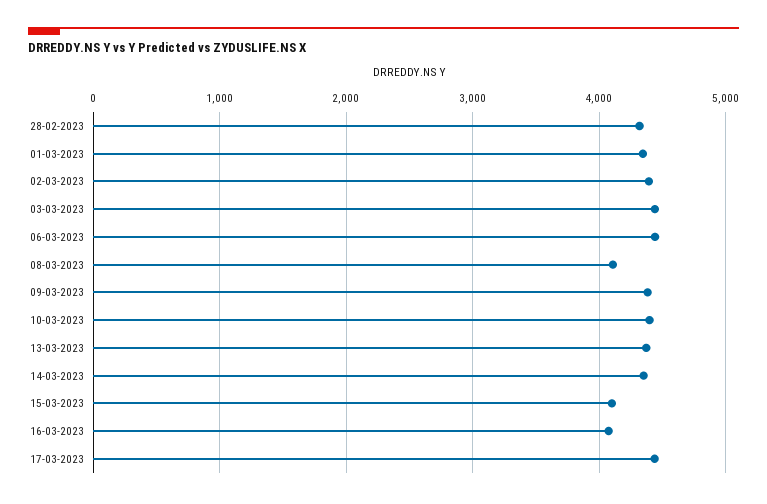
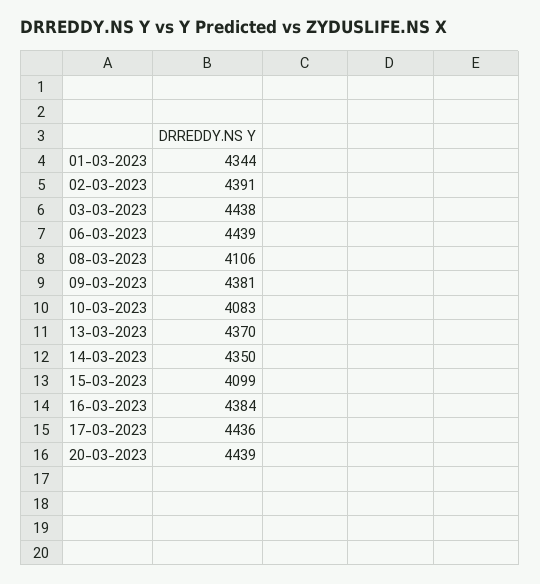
28-02-2023: 4300 -> none
10-03-2023: 4400 -> 4083
16-03-2023: 4100 -> 4384
20-03-2023: none -> 4439

